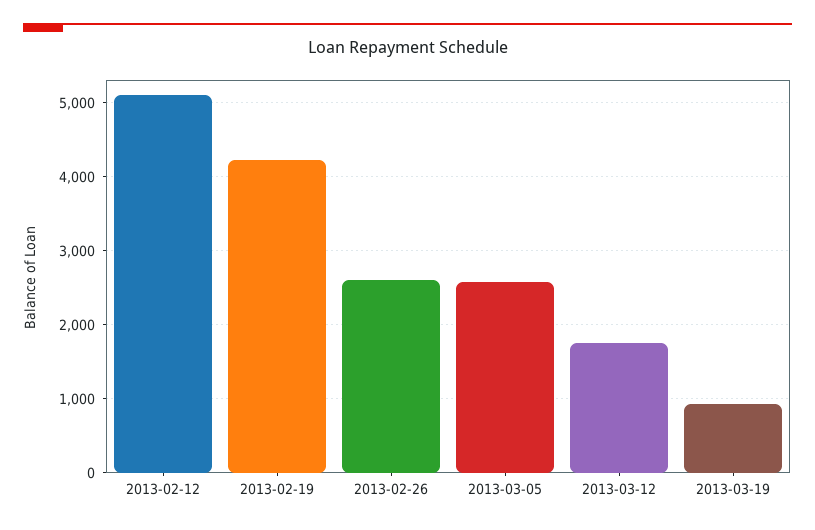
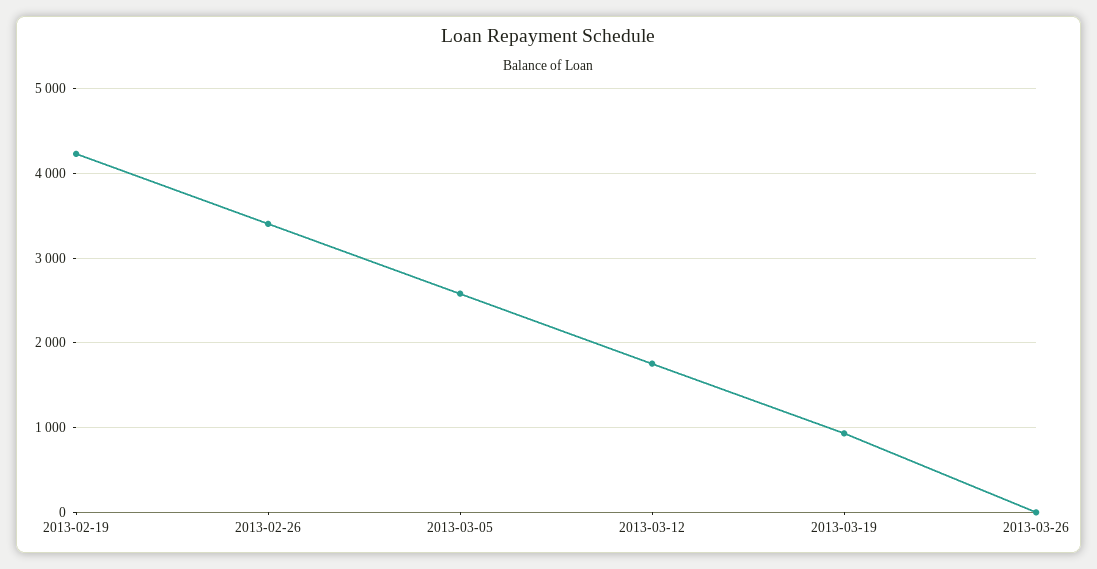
2013-02-12: 5100 -> none
2013-02-26: 2600 -> 3400
2013-03-26: none -> 0

